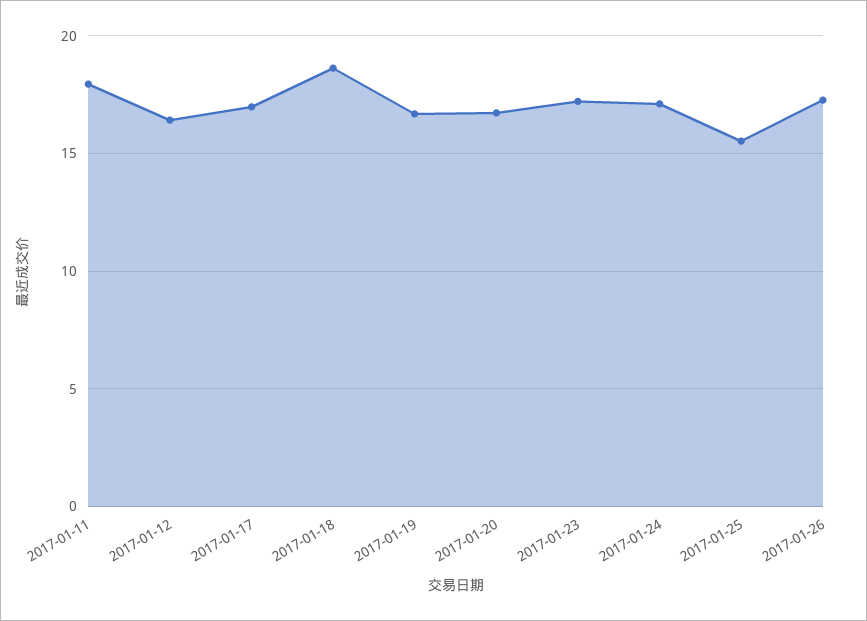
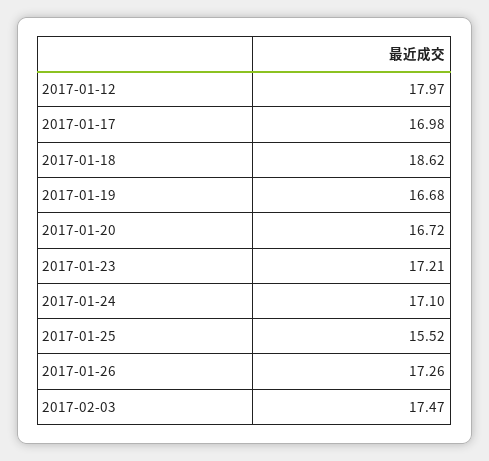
2017-01-11: 18 -> none
2017-01-12: 16.5 -> 17.97
2017-02-03: none -> 17.47

